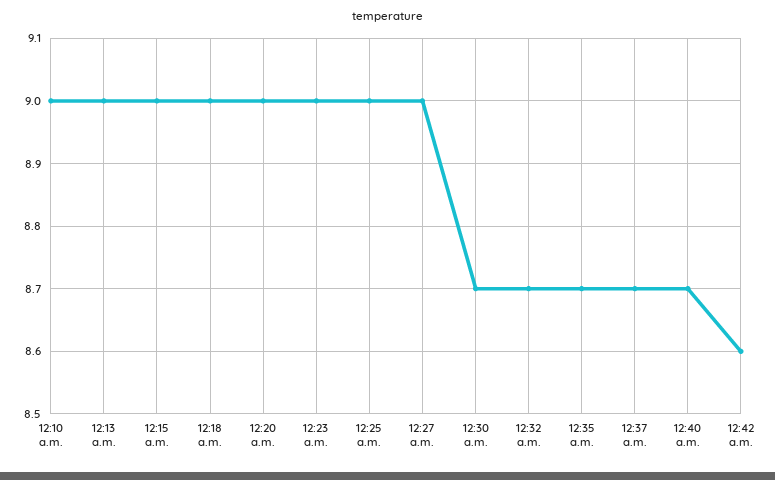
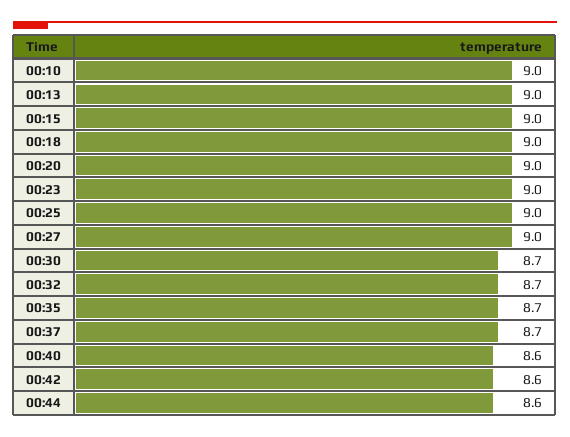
12:40 a.m.: 8.7 -> 8.6
00:44: none -> 8.6

